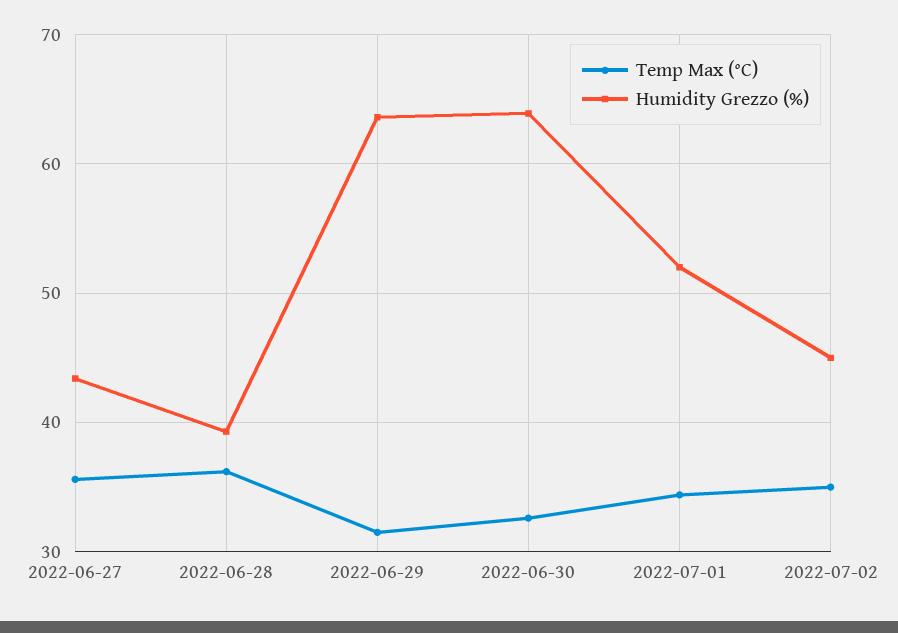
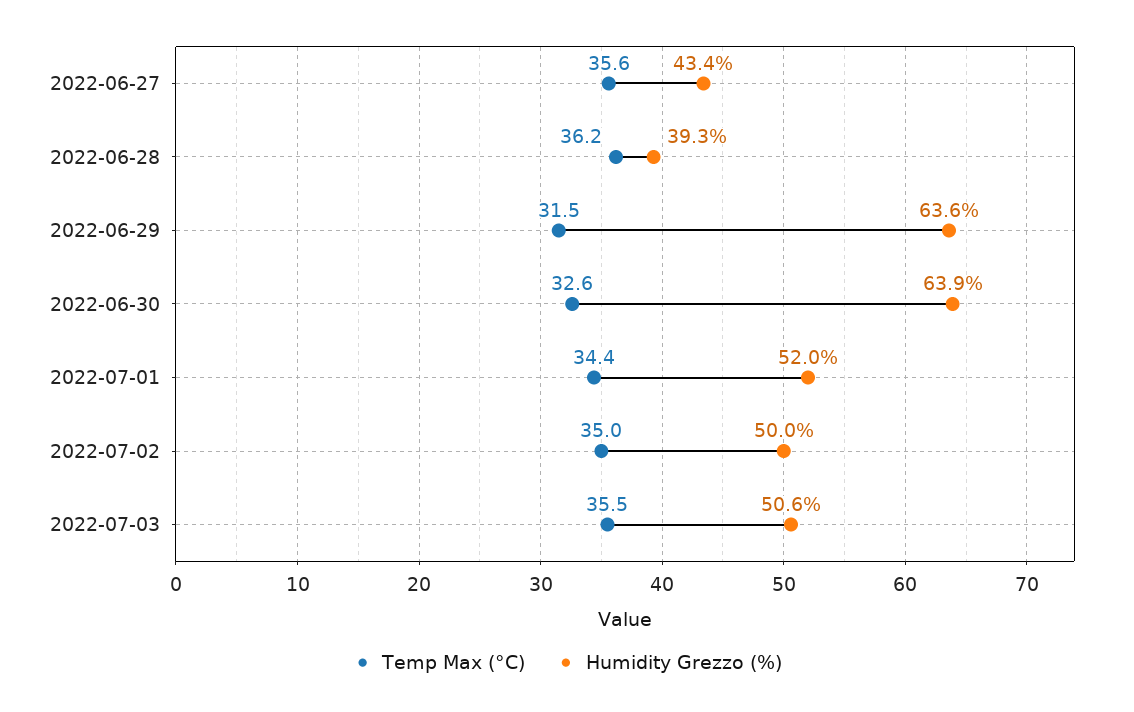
Humidity Grezzo (%), 2022-07-02: 45 -> 50
Temp Max (°C), 2022-07-03: none -> 35.5
Humidity Grezzo (%), 2022-07-03: none -> 50.6

